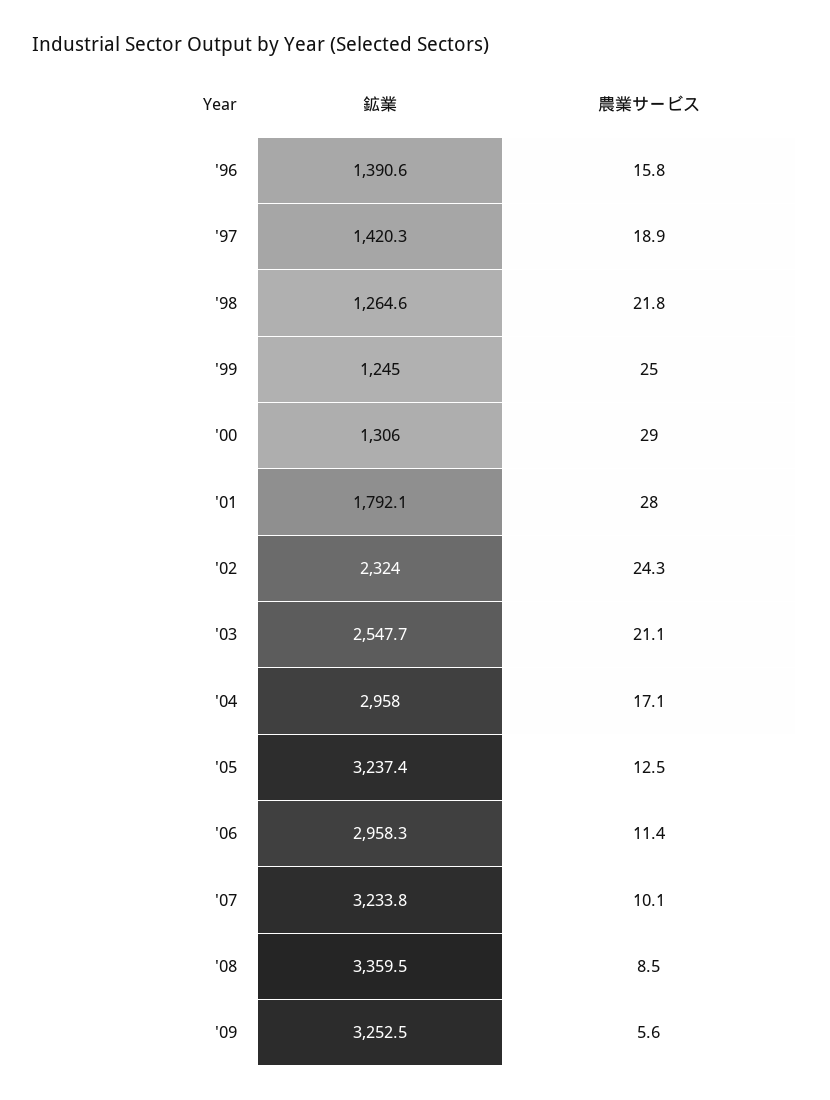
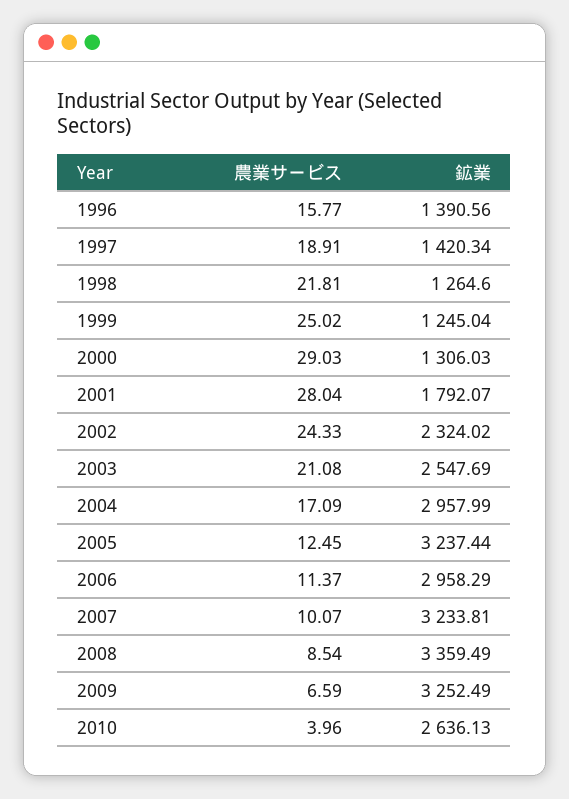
農業サービス, '09: 5.6 -> 6.59
農業サービス, 2010: none -> 3.96
鉱業, 2010: none -> 2636.13

